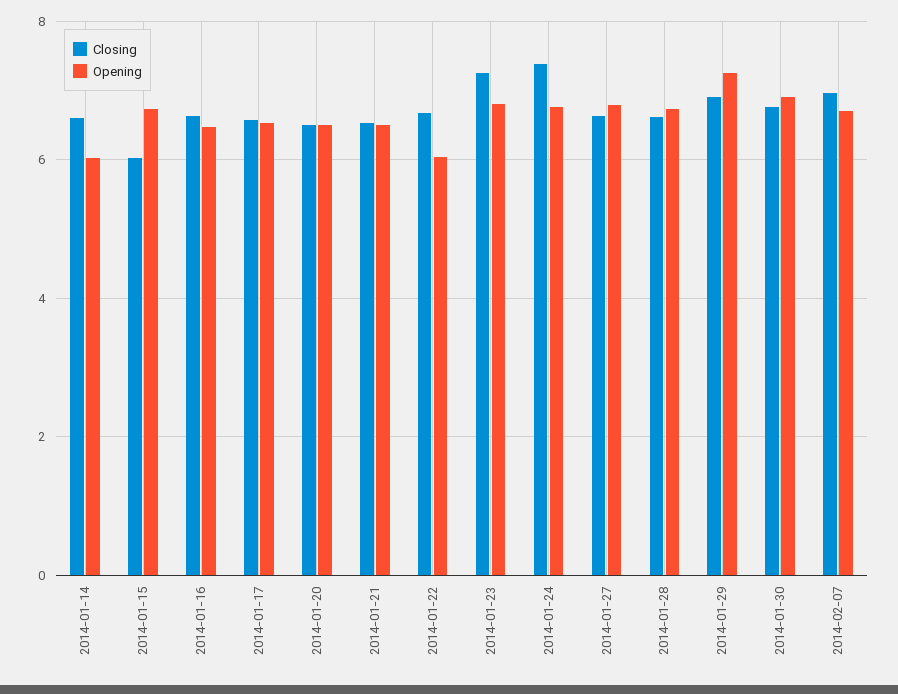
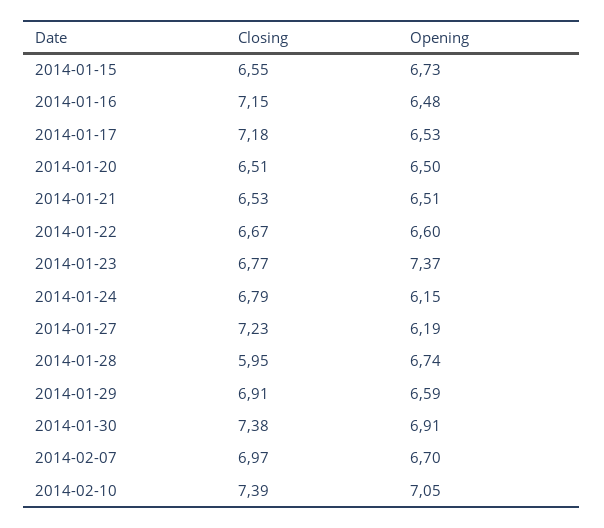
Closing, 2014-01-14: 6.6 -> none
Opening, 2014-01-14: 6 -> none
Closing, 2014-01-15: 6 -> 6.55
Closing, 2014-01-16: 6.6 -> 7.15
Closing, 2014-01-17: 6.6 -> 7.18
Opening, 2014-01-22: 6 -> 6.6
Closing, 2014-01-23: 7.2 -> 6.77
Opening, 2014-01-23: 6.8 -> 7.37
Closing, 2014-01-24: 7.4 -> 6.79
Opening, 2014-01-24: 6.8 -> 6.15
Closing, 2014-01-27: 6.6 -> 7.23
Opening, 2014-01-27: 6.8 -> 6.19
Closing, 2014-01-28: 6.6 -> 5.95
Opening, 2014-01-29: 7.2 -> 6.59
Closing, 2014-01-30: 6.8 -> 7.38
Closing, 2014-02-10: none -> 7.39
Opening, 2014-02-10: none -> 7.05

